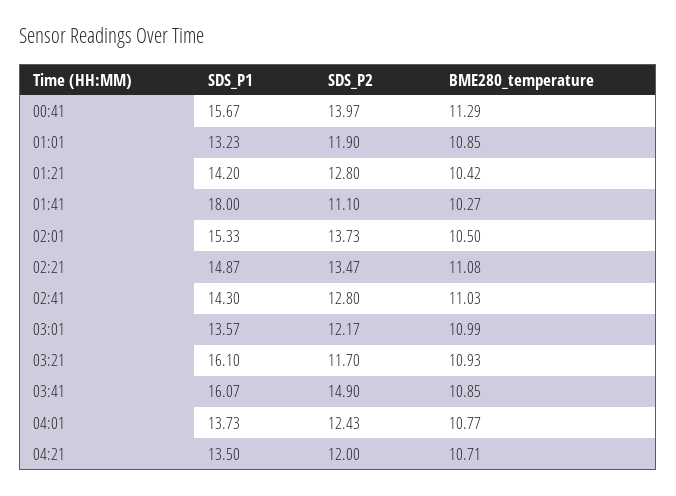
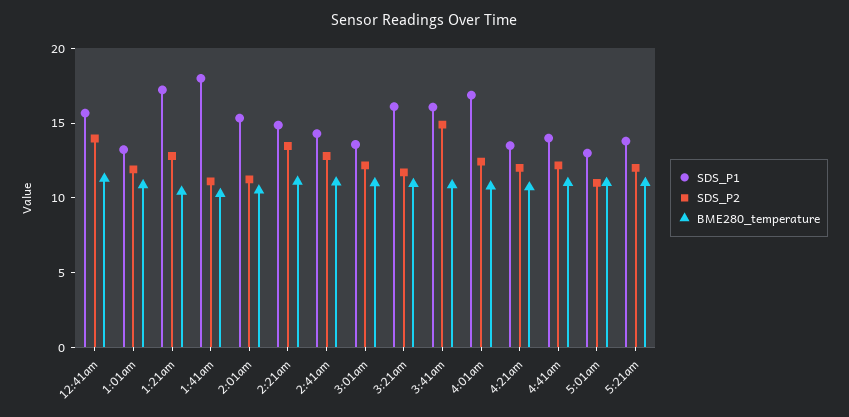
SDS_P1, 01:21: 14.2 -> 17
SDS_P2, 02:01: 13.73 -> 11
SDS_P1, 04:01: 13.73 -> 17
SDS_P1, 4:41am: none -> 14
SDS_P2, 4:41am: none -> 12
BME280_temperature, 4:41am: none -> 11
SDS_P1, 5:01am: none -> 13
SDS_P2, 5:01am: none -> 11
BME280_temperature, 5:01am: none -> 11
SDS_P1, 5:21am: none -> 14
SDS_P2, 5:21am: none -> 12
BME280_temperature, 5:21am: none -> 11

